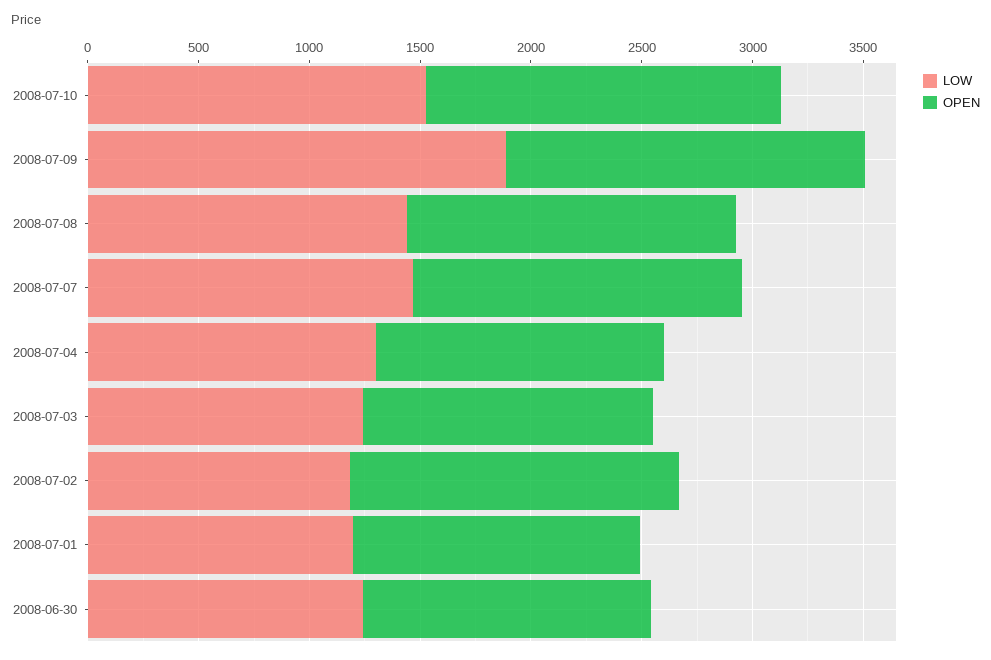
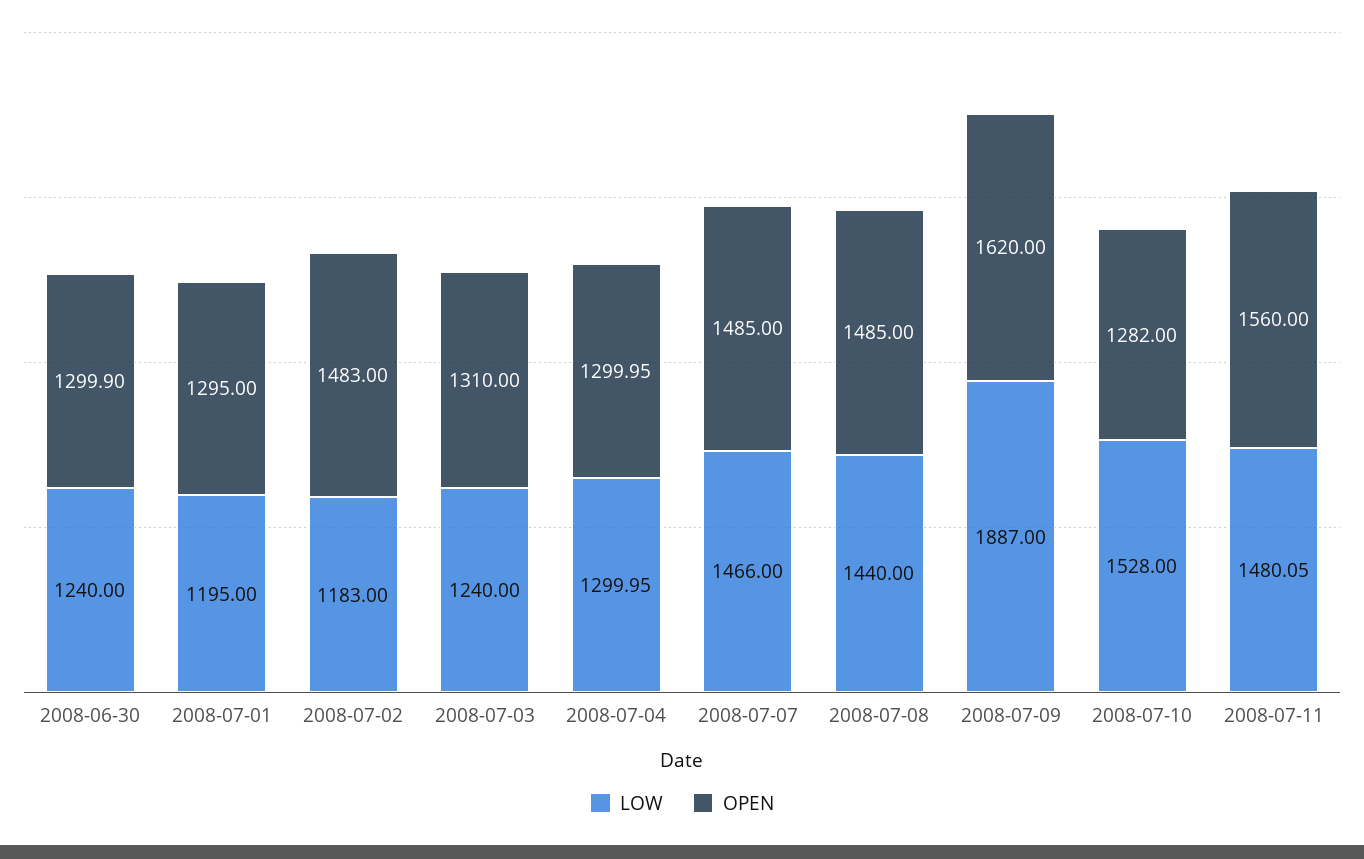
OPEN, 2008-07-10: 1600 -> 1282
LOW, 2008-07-11: none -> 1480.05
OPEN, 2008-07-11: none -> 1560

